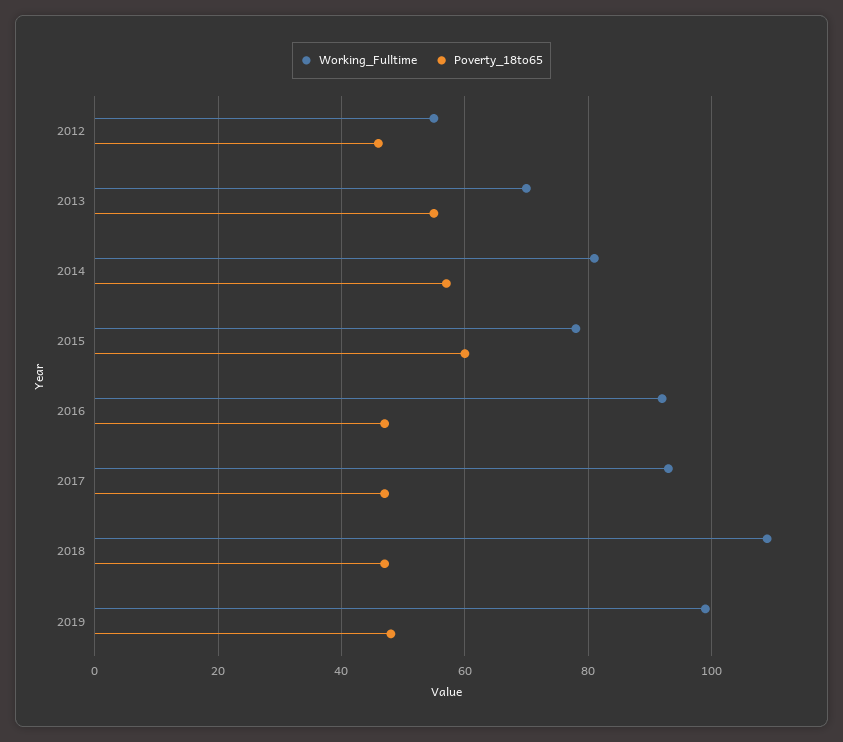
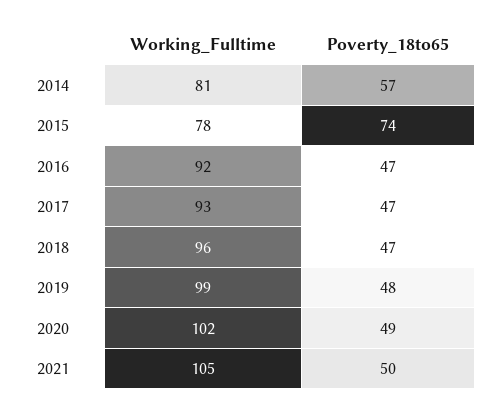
Working_Fulltime, 2012: 55 -> none
Poverty_18to65, 2012: 45 -> none
Working_Fulltime, 2013: 70 -> none
Poverty_18to65, 2013: 55 -> none
Poverty_18to65, 2015: 60 -> 74
Working_Fulltime, 2018: 110 -> 96
Working_Fulltime, 2020: none -> 102
Poverty_18to65, 2020: none -> 49
Working_Fulltime, 2021: none -> 105
Poverty_18to65, 2021: none -> 50

